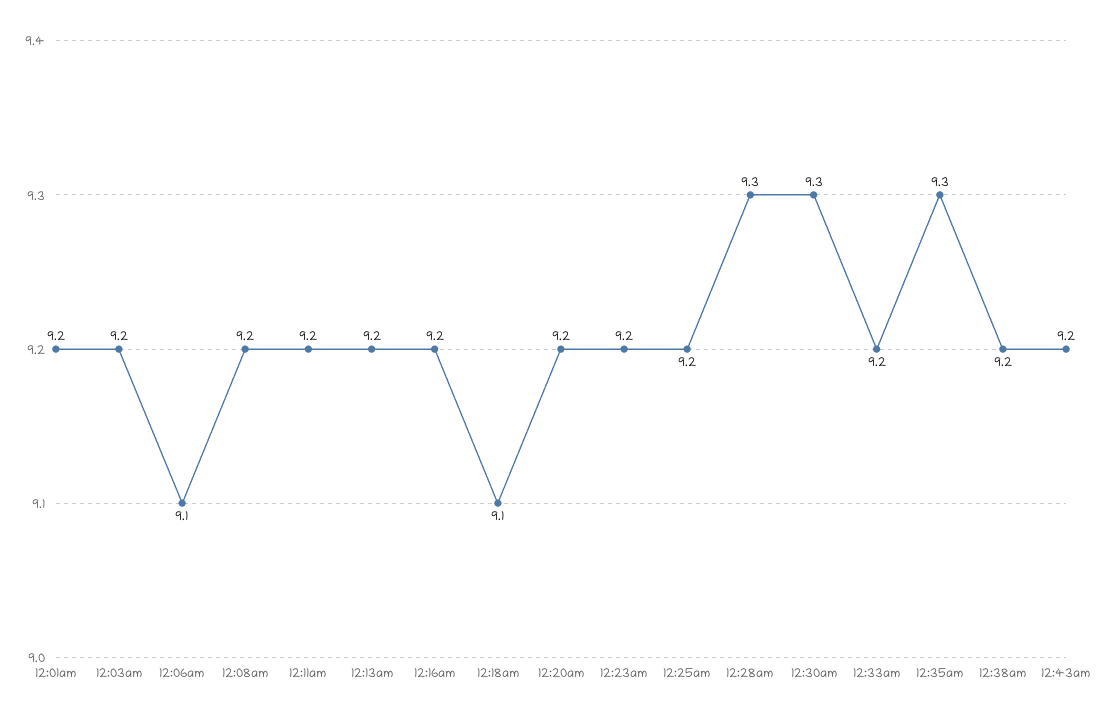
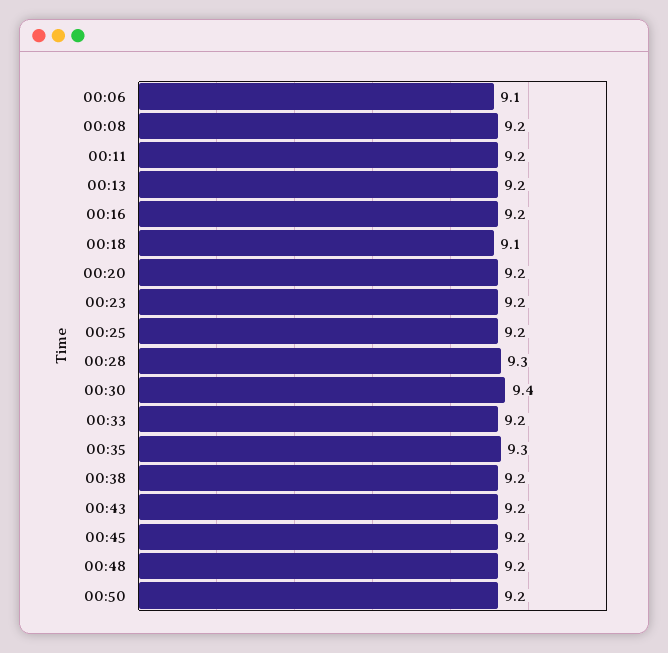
12:01am: 9.2 -> none
12:03am: 9.2 -> none
12:30am: 9.3 -> 9.4
00:45: none -> 9.2
00:48: none -> 9.2
00:50: none -> 9.2

